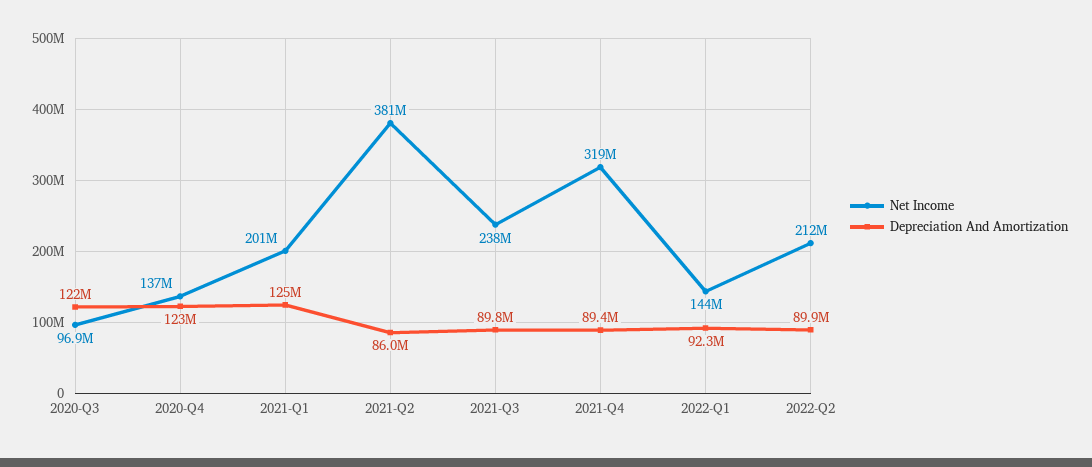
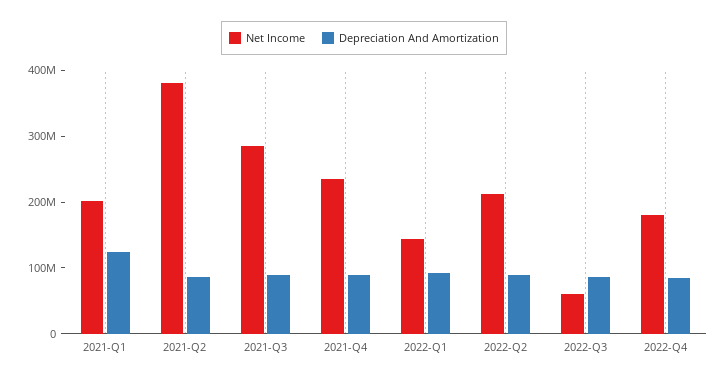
Net Income, 2020-Q3: 96900000 -> none
Depreciation And Amortization, 2020-Q3: 122000000 -> none
Net Income, 2020-Q4: 137000000 -> none
Depreciation And Amortization, 2020-Q4: 123000000 -> none
Net Income, 2021-Q3: 238000000 -> 280000000
Net Income, 2021-Q4: 319000000 -> 240000000
Net Income, 2022-Q3: none -> 60000000
Depreciation And Amortization, 2022-Q3: none -> 80000000
Net Income, 2022-Q4: none -> 180000000
Depreciation And Amortization, 2022-Q4: none -> 80000000

